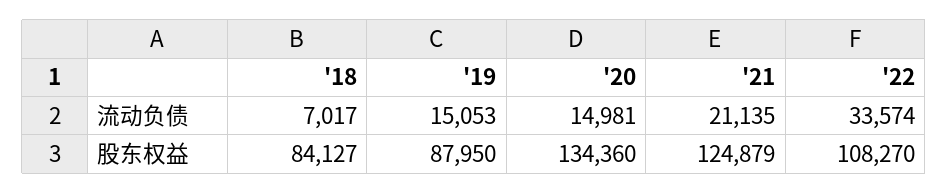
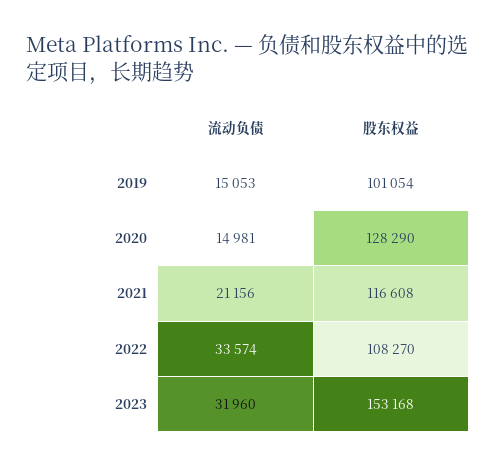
'18, 流动负债: 7017 -> none
'21, 流动负债: 21135 -> 21156
'18, 股东权益: 84127 -> none
'19, 股东权益: 87950 -> 101054
'20, 股东权益: 134360 -> 128290
'21, 股东权益: 124879 -> 116608
2023, 流动负债: none -> 31960
2023, 股东权益: none -> 153168

